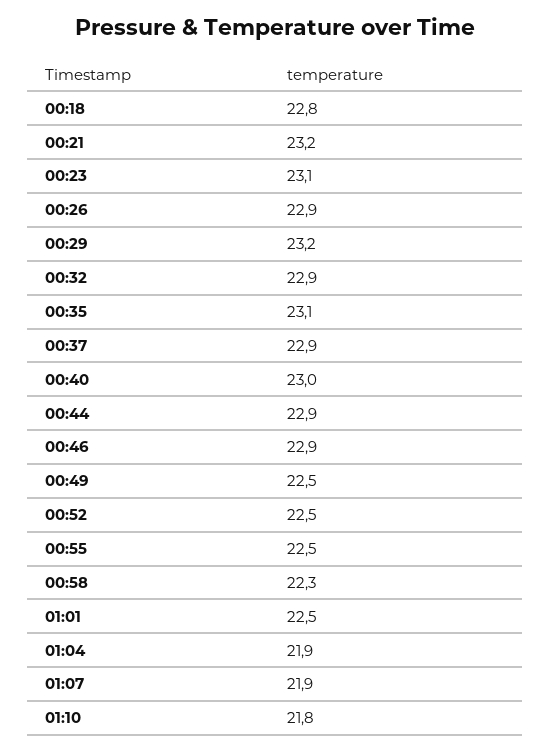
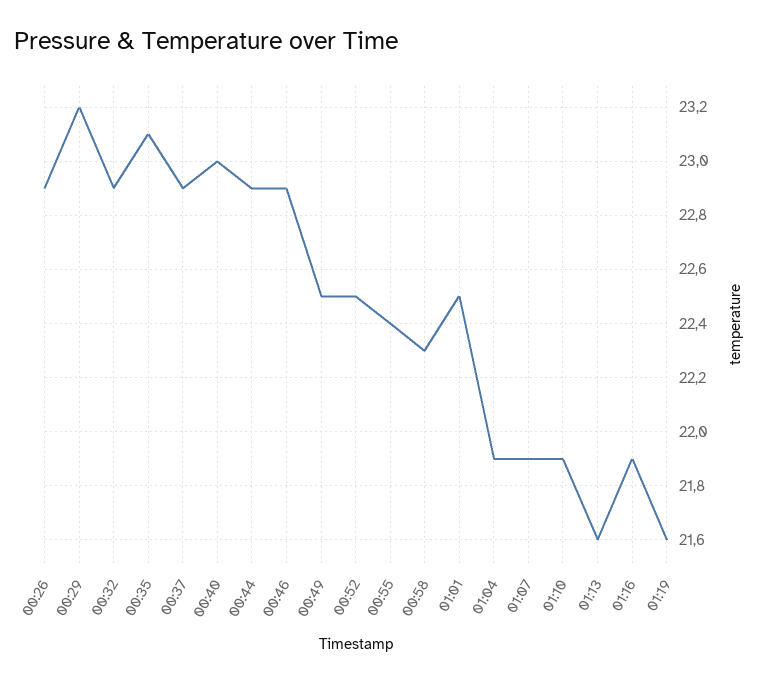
00:18: 22.8 -> none
00:21: 23.2 -> none
00:23: 23.1 -> none
00:55: 22.5 -> 22.4
01:10: 21.8 -> 21.9
01:13: none -> 21.6
01:16: none -> 21.9
01:19: none -> 21.6

